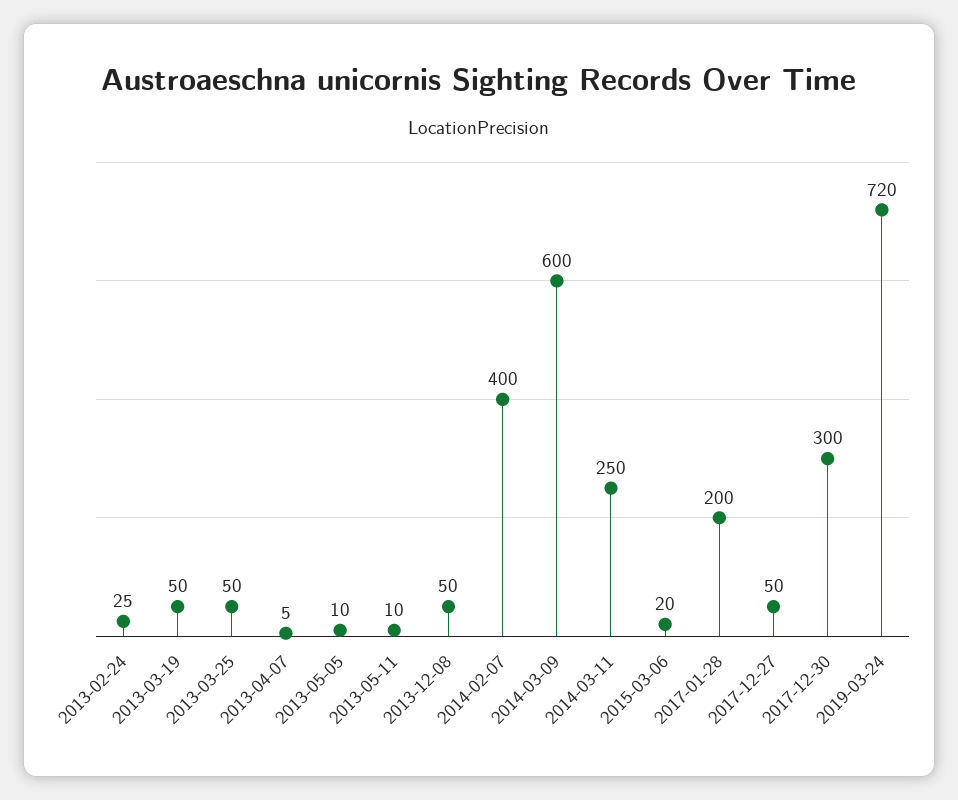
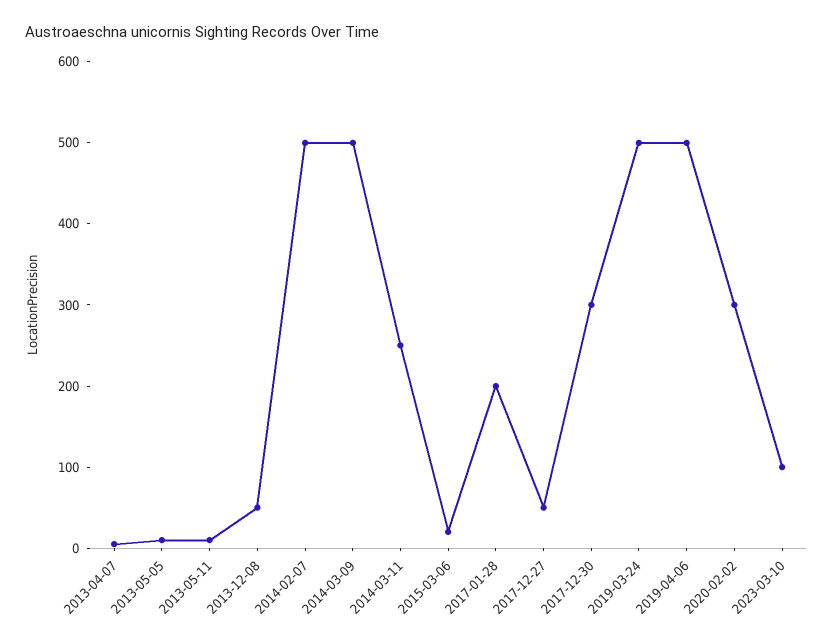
2013-02-24: 25 -> none
2013-03-19: 50 -> none
2013-03-25: 50 -> none
2014-02-07: 400 -> 500
2014-03-09: 600 -> 500
2019-03-24: 720 -> 500
2019-04-06: none -> 500
2020-02-02: none -> 300
2023-03-10: none -> 100

